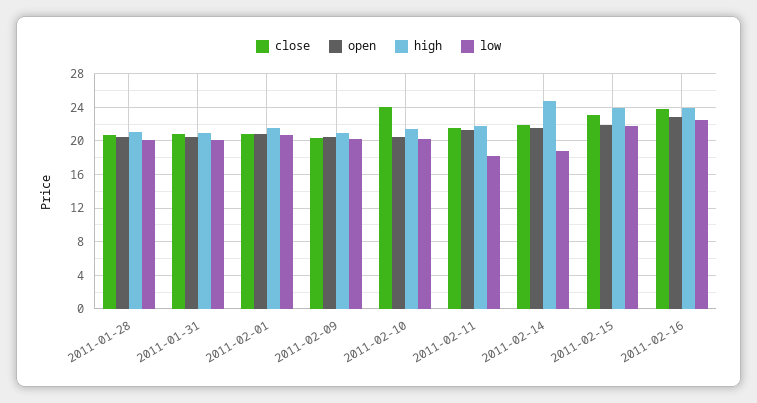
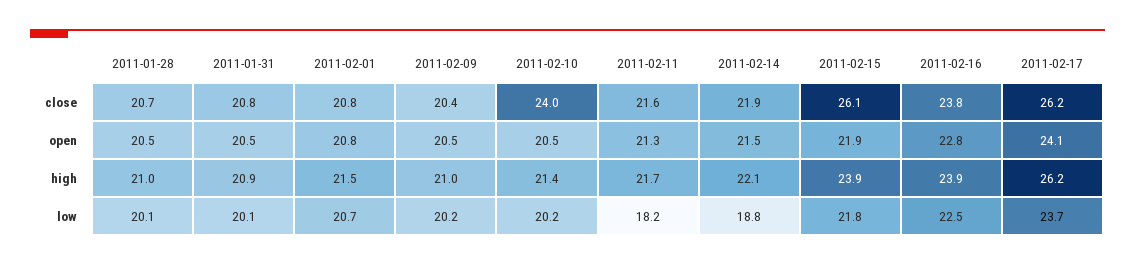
high, 2011-02-14: 25 -> 22.1
close, 2011-02-15: 23 -> 26.1
close, 2011-02-17: none -> 26.2
open, 2011-02-17: none -> 24.1
high, 2011-02-17: none -> 26.2
low, 2011-02-17: none -> 23.7

